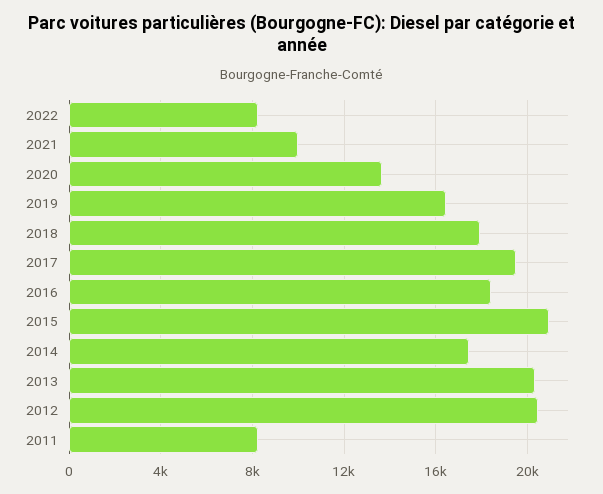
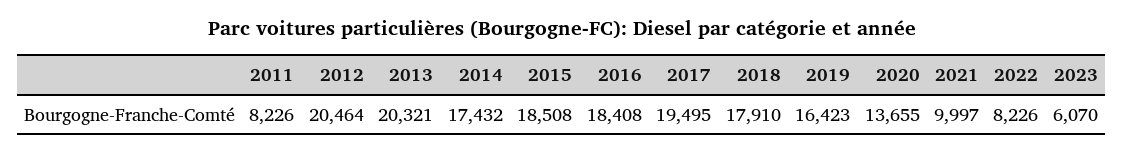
2015: 21000 -> 18508
2023: none -> 6070

